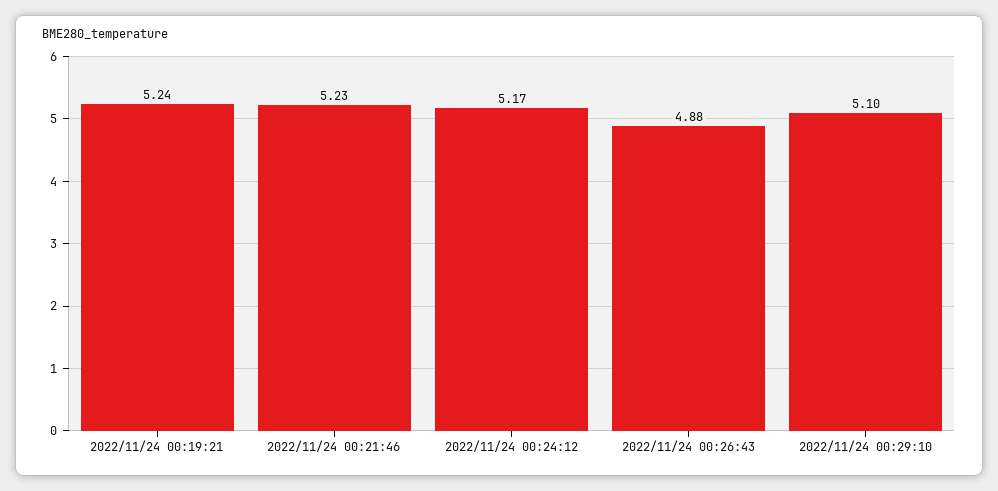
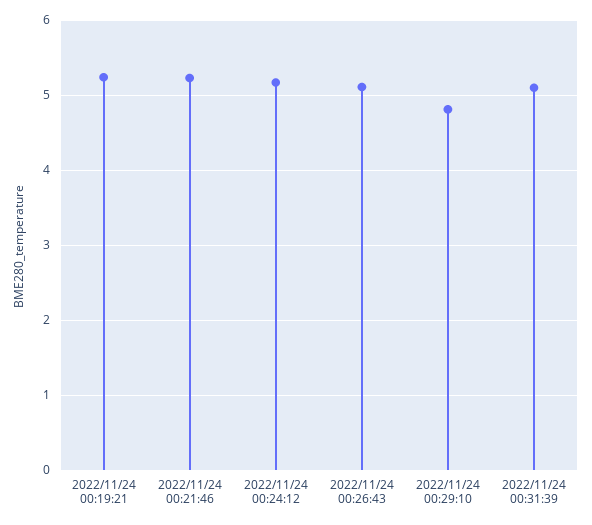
2022/11/24 00:26:43: 4.88 -> 5.1
2022/11/24 00:29:10: 5.1 -> 4.8
2022/11/24 00:31:39: none -> 5.1

